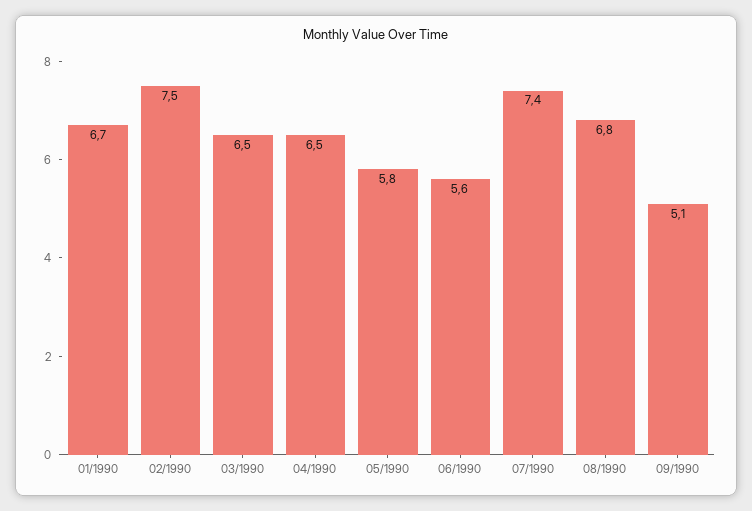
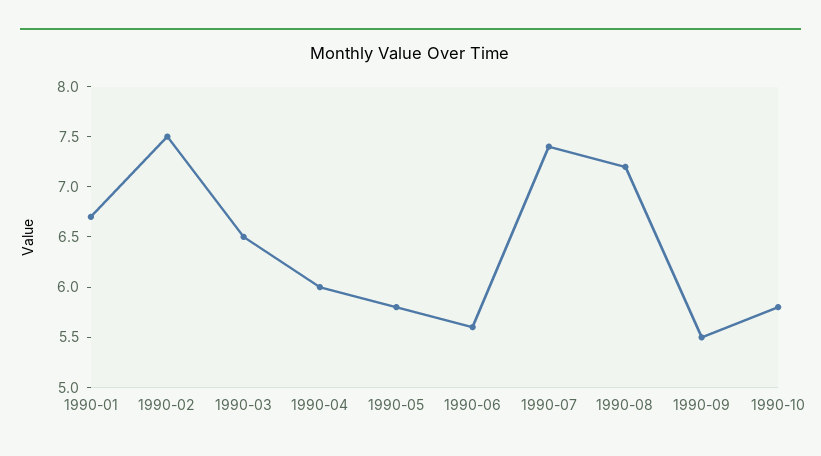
04/1990: 6.5 -> 6
08/1990: 6.8 -> 7.2
09/1990: 5.1 -> 5.5
1990-10: none -> 5.8

